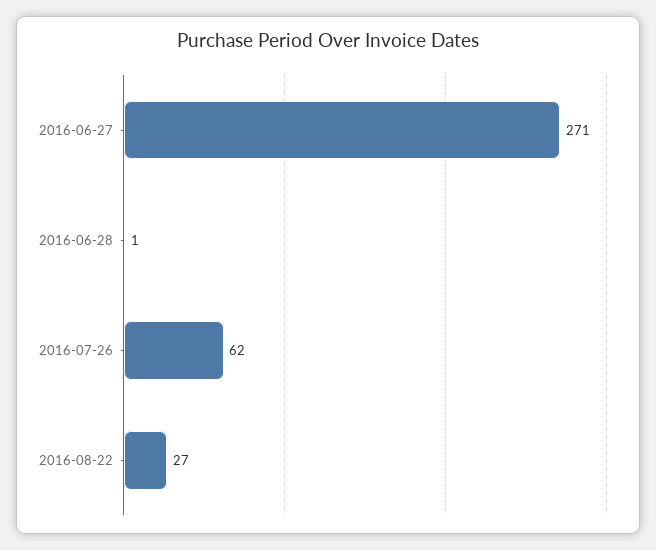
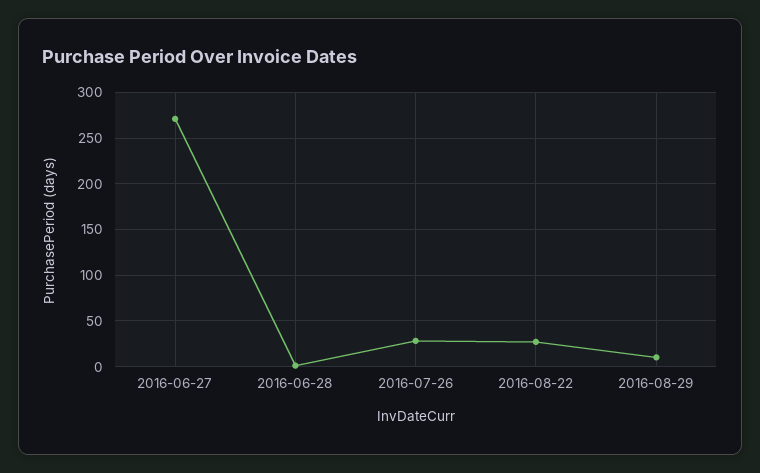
2016-07-26: 62 -> 30
2016-08-29: none -> 10

